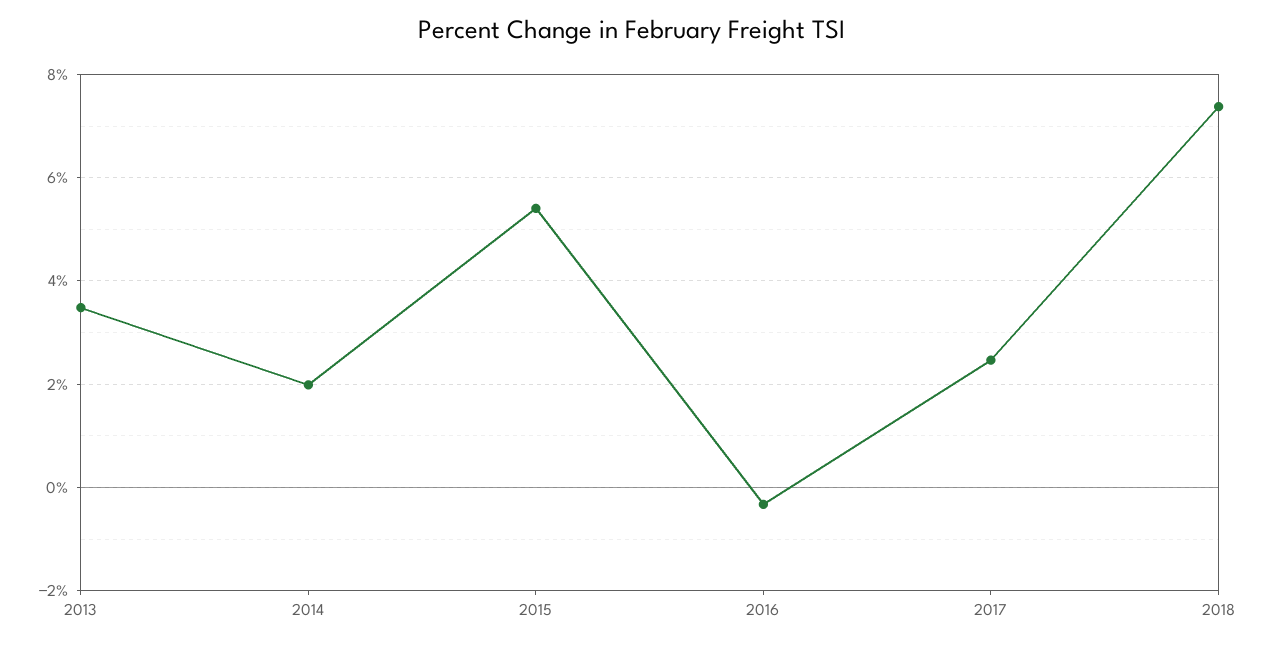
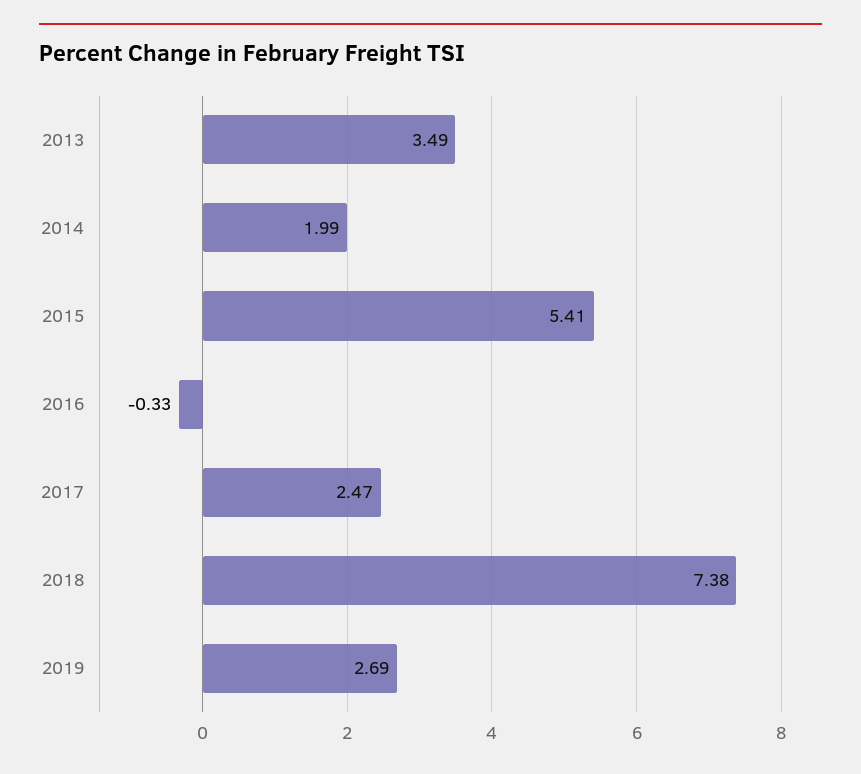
2019: none -> 2.69

